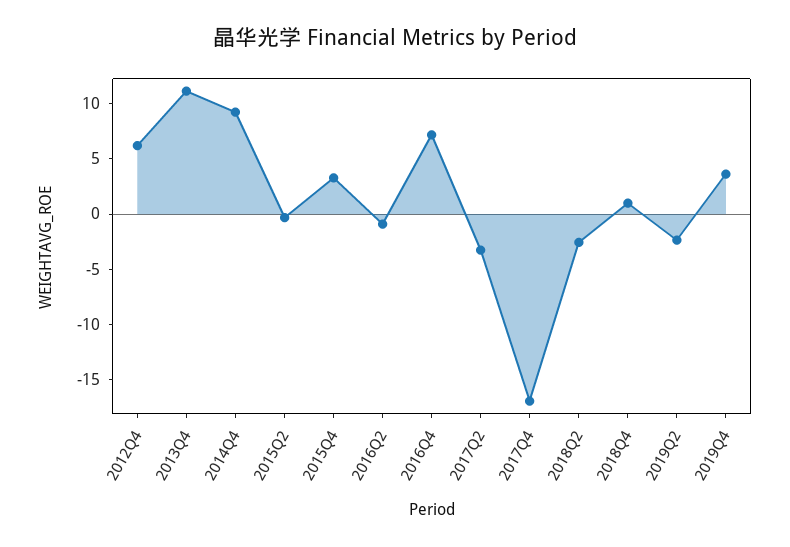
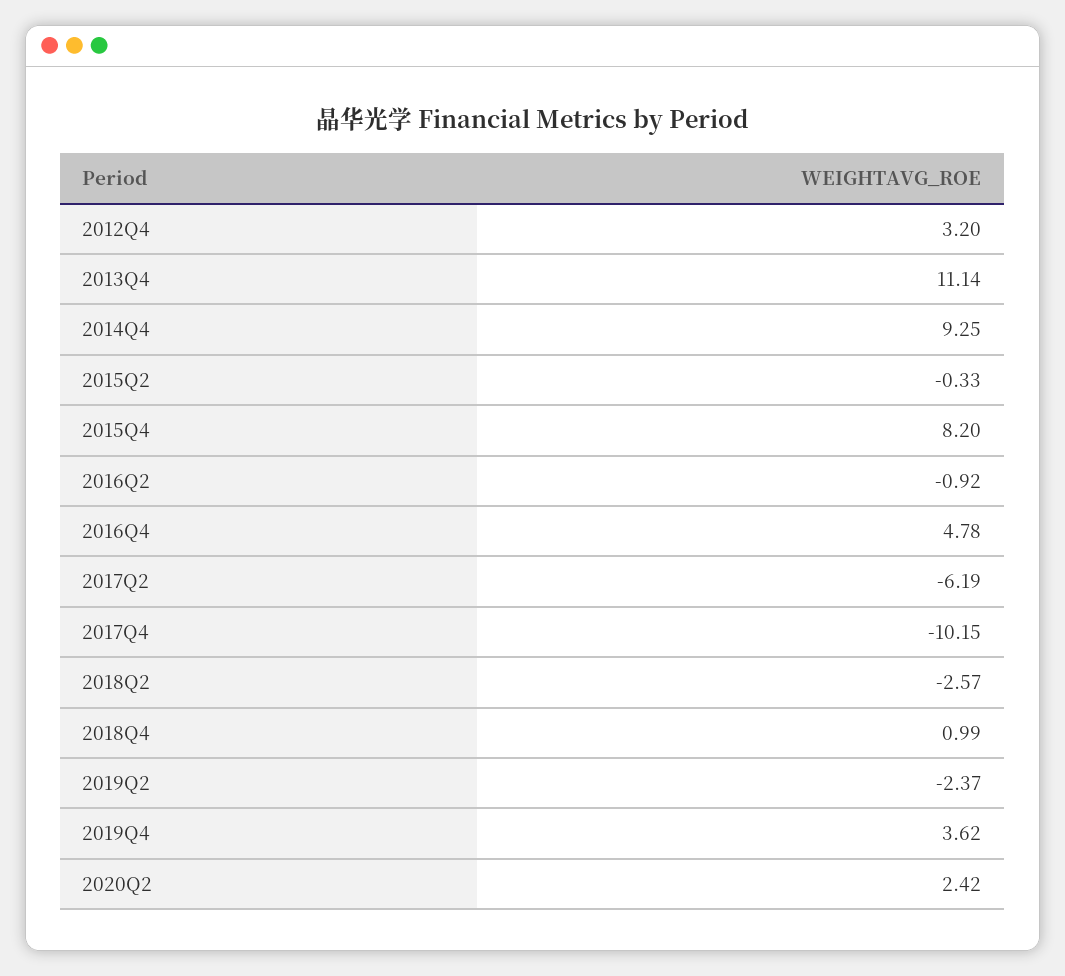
2012Q4: 6 -> 3.2
2015Q4: 3 -> 8.2
2016Q4: 7 -> 4.78
2017Q2: -3 -> -6.19
2017Q4: -17 -> -10.15
2020Q2: none -> 2.42

